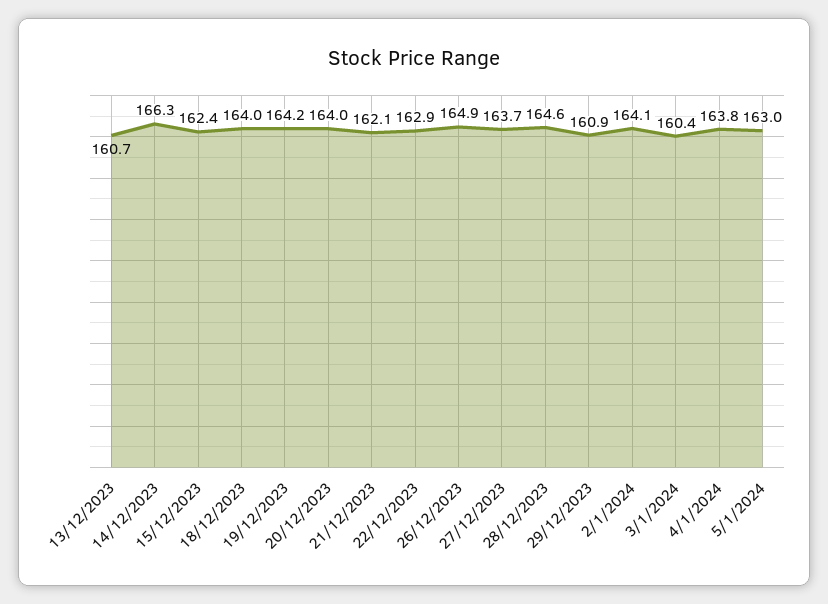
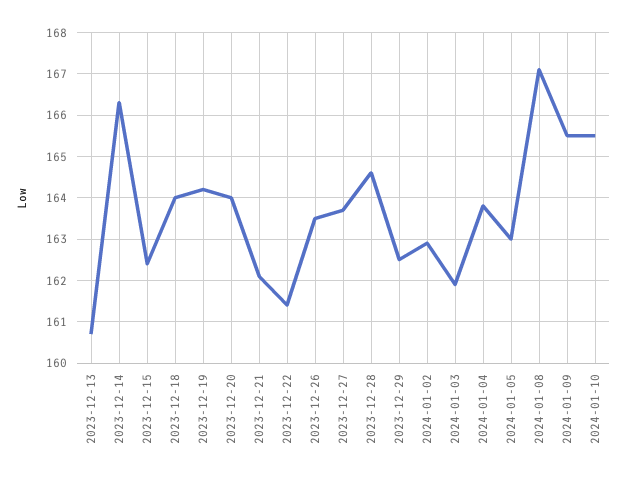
22/12/2023: 162.9 -> 161.5
26/12/2023: 164.9 -> 163.5
29/12/2023: 160.9 -> 162.5
2/1/2024: 164.1 -> 163
3/1/2024: 160.4 -> 162
2024-01-08: none -> 167
2024-01-09: none -> 165.5
2024-01-10: none -> 165.5

